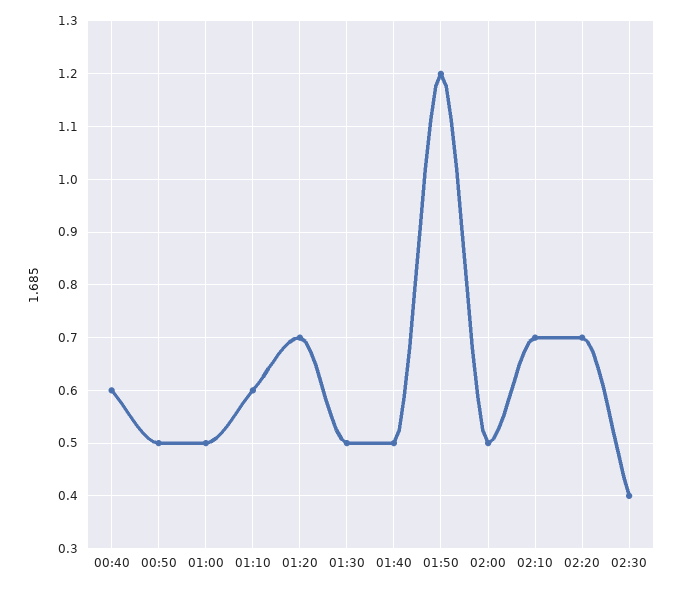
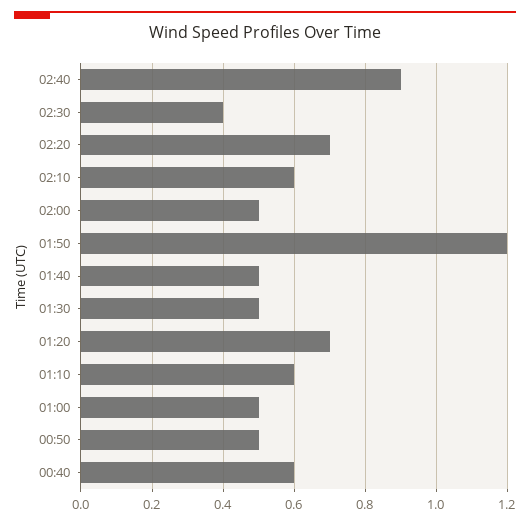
02:10: 0.7 -> 0.6
02:40: none -> 0.9

